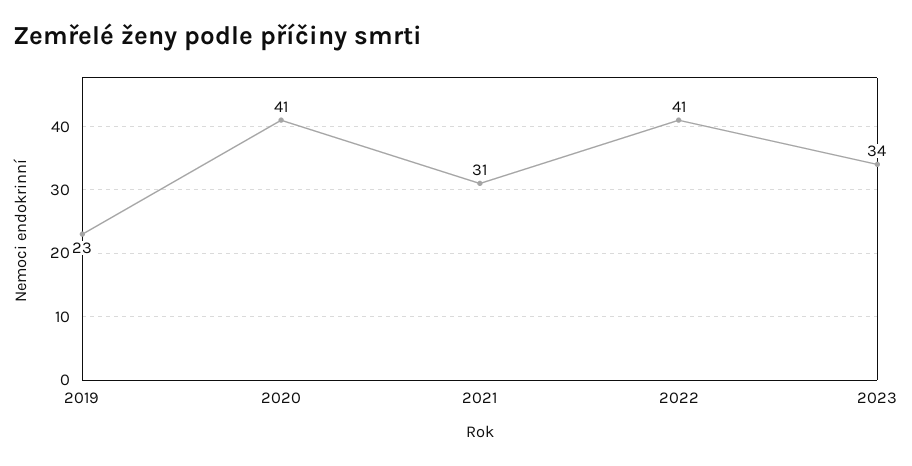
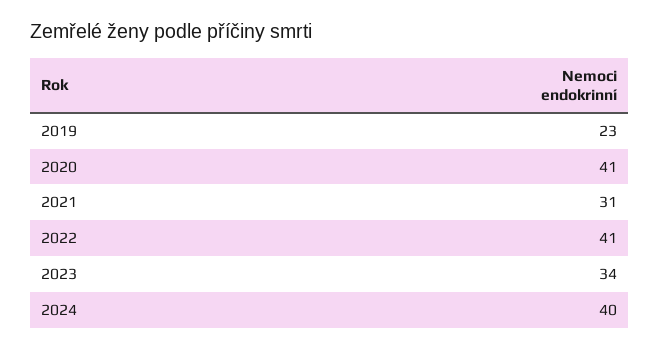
2024: none -> 40

